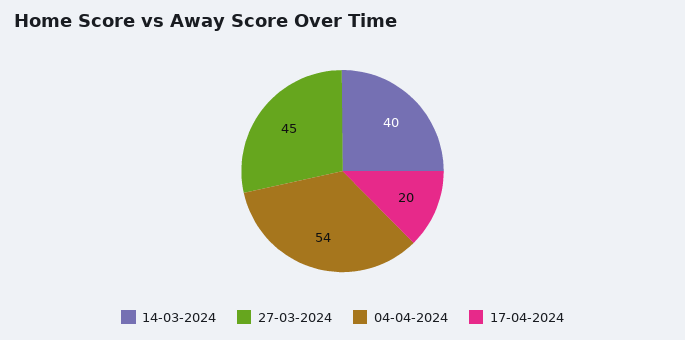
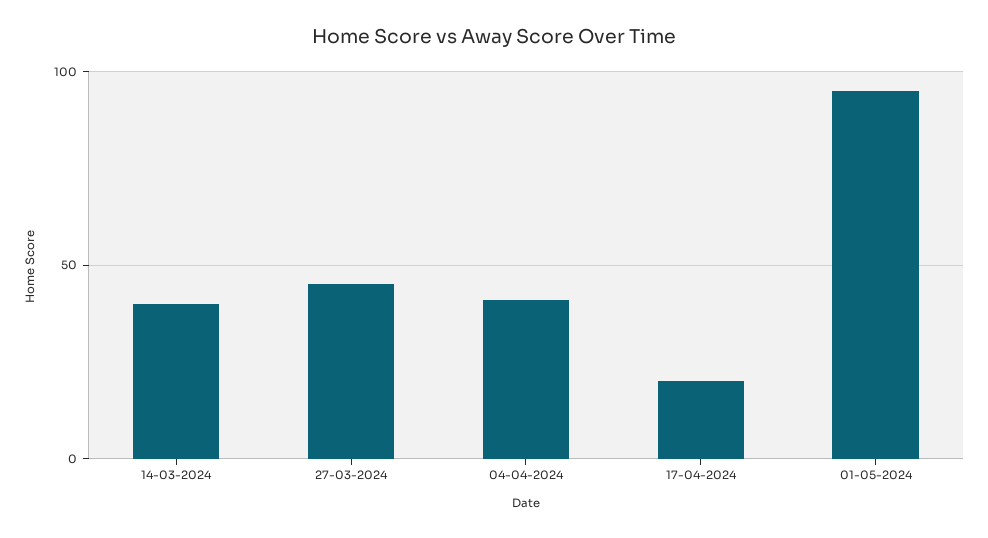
04-04-2024: 54 -> 40
01-05-2024: none -> 95

